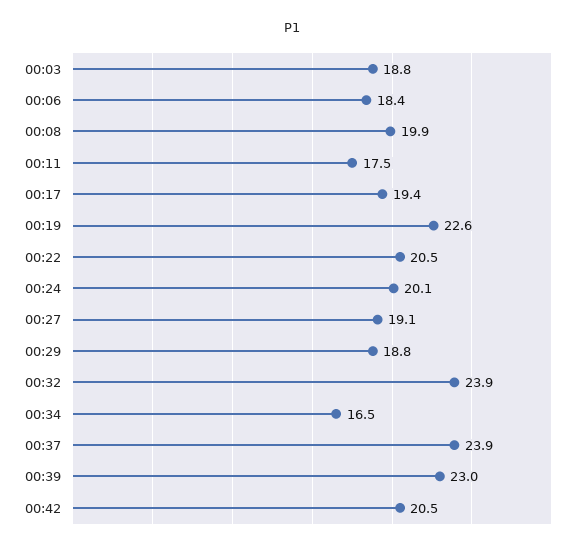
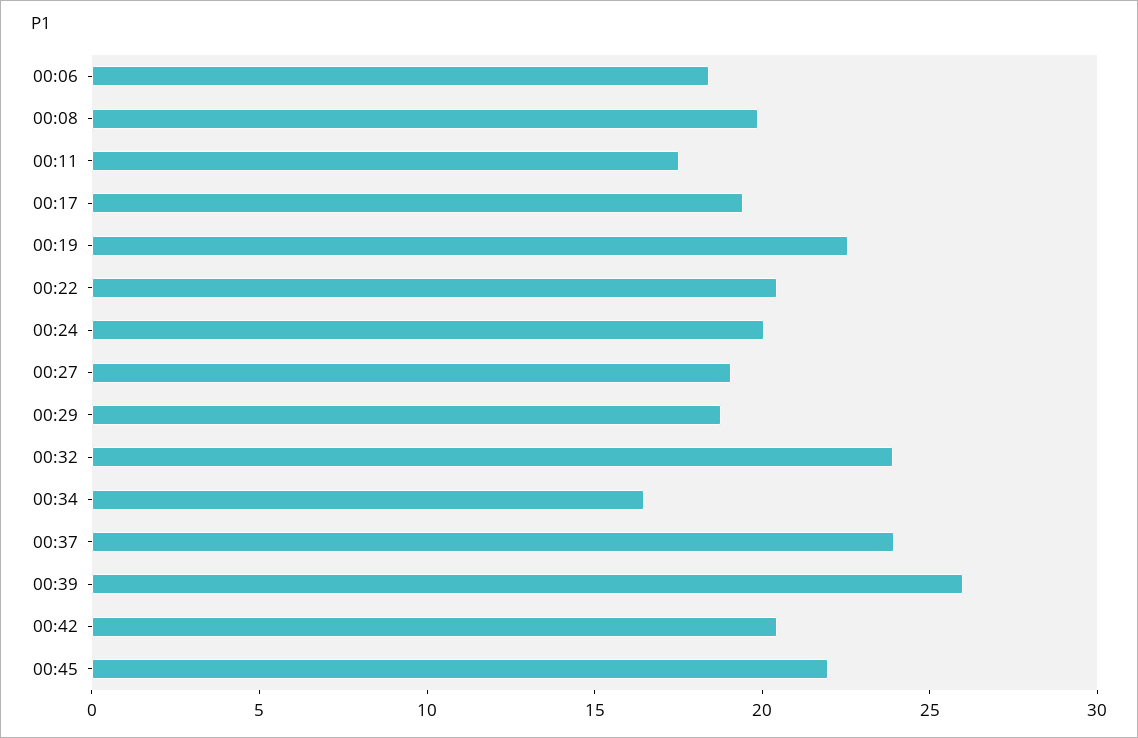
00:03: 18.8 -> none
00:39: 23 -> 26
00:45: none -> 22

